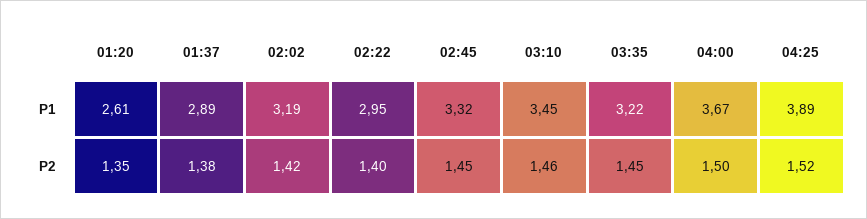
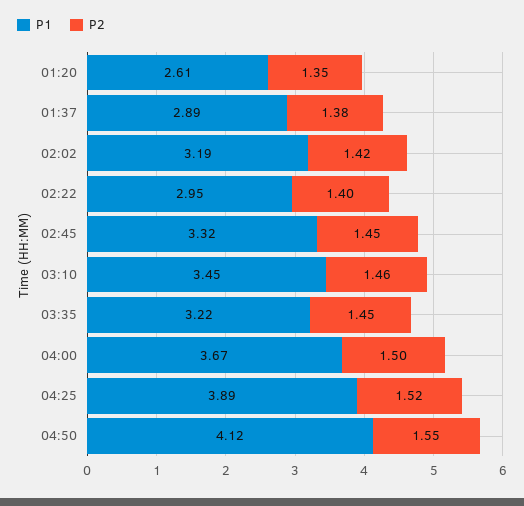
P1, 04:50: none -> 4.12
P2, 04:50: none -> 1.55

